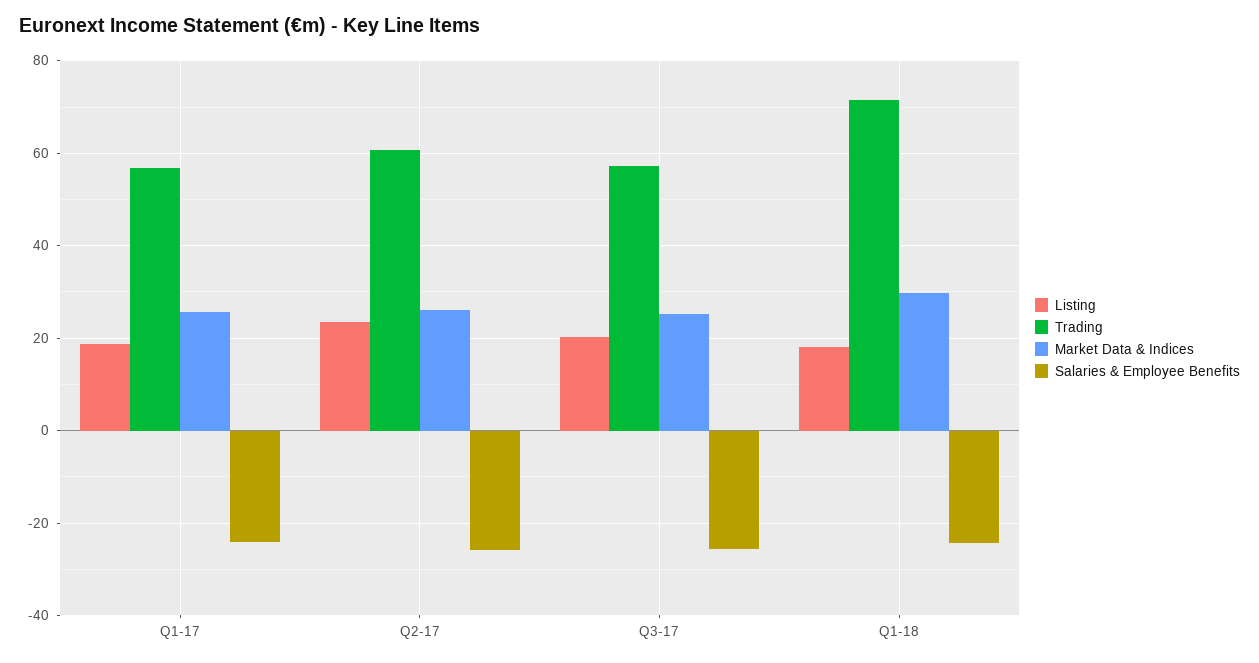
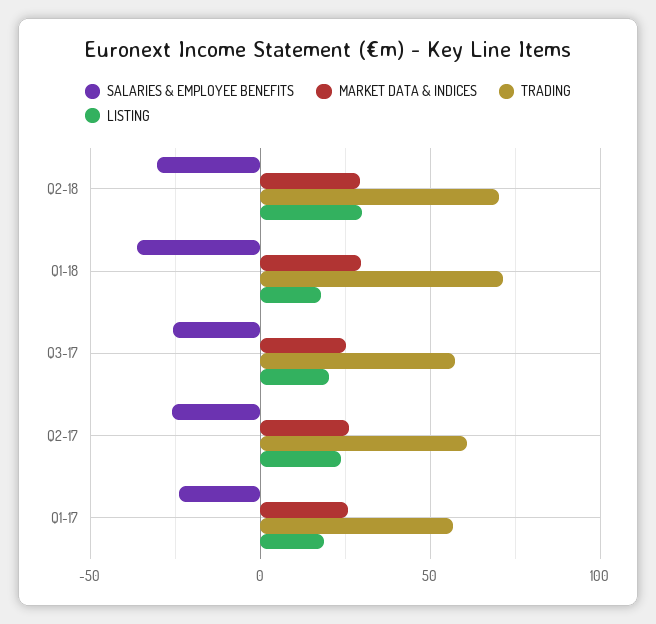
Salaries & Employee Benefits, Q1-18: -24 -> -35
Salaries & Employee Benefits, Q2-18: none -> -30
Market Data & Indices, Q2-18: none -> 30
Trading, Q2-18: none -> 70
Listing, Q2-18: none -> 30

